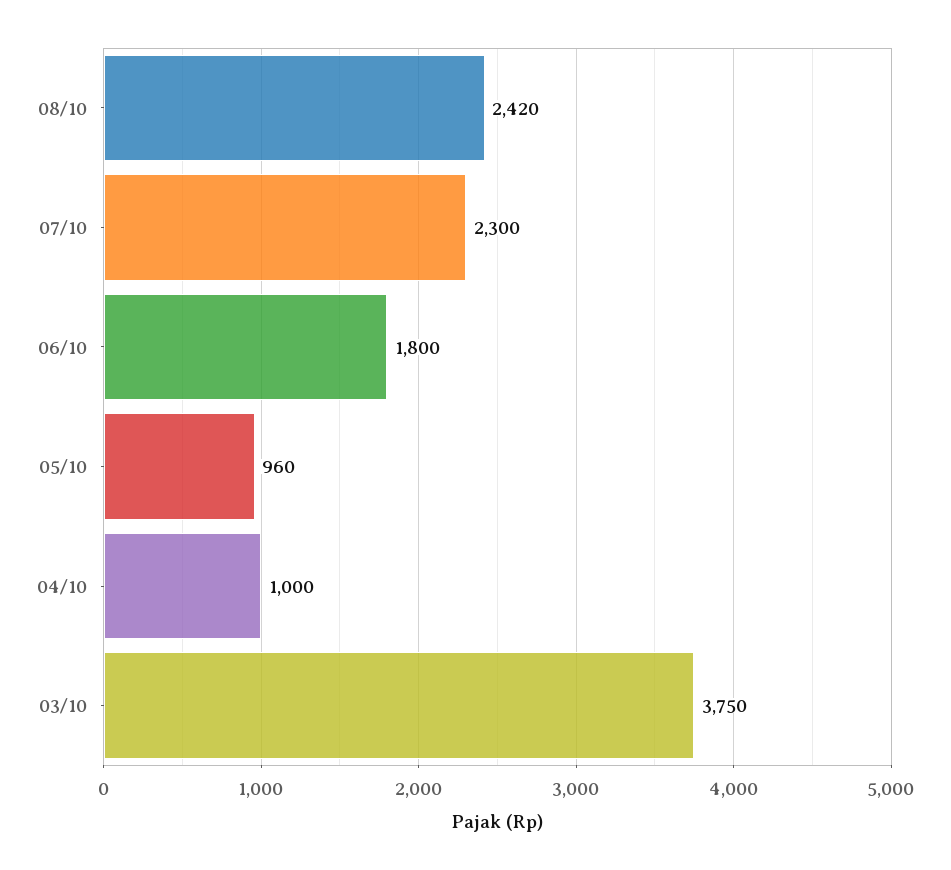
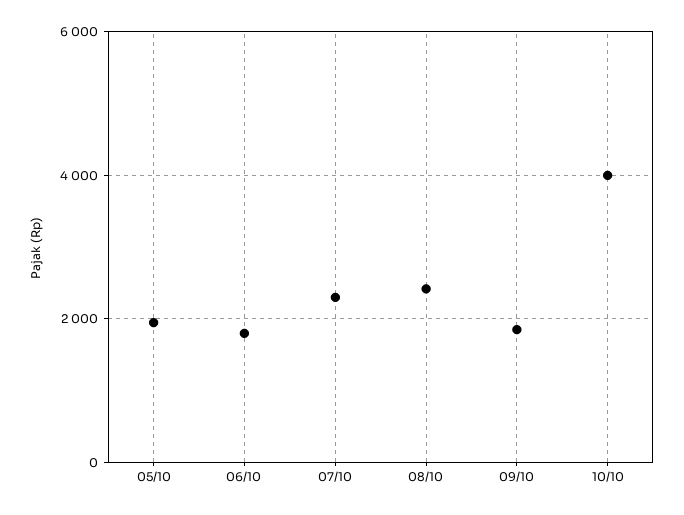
05/10: 960 -> 2000
04/10: 1000 -> none
03/10: 3750 -> none
09/10: none -> 1800
10/10: none -> 4000

